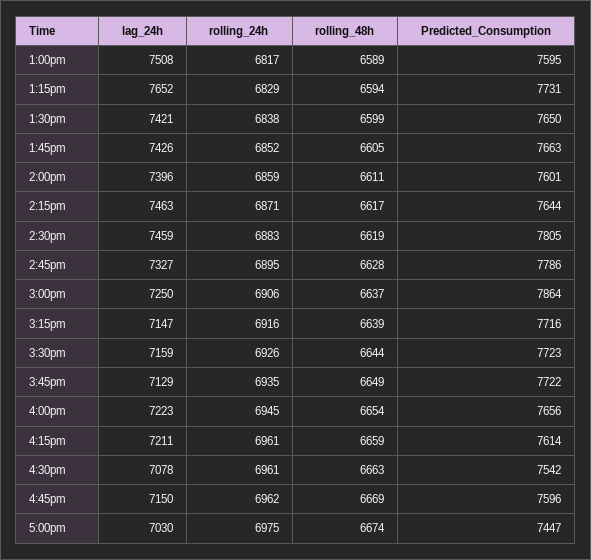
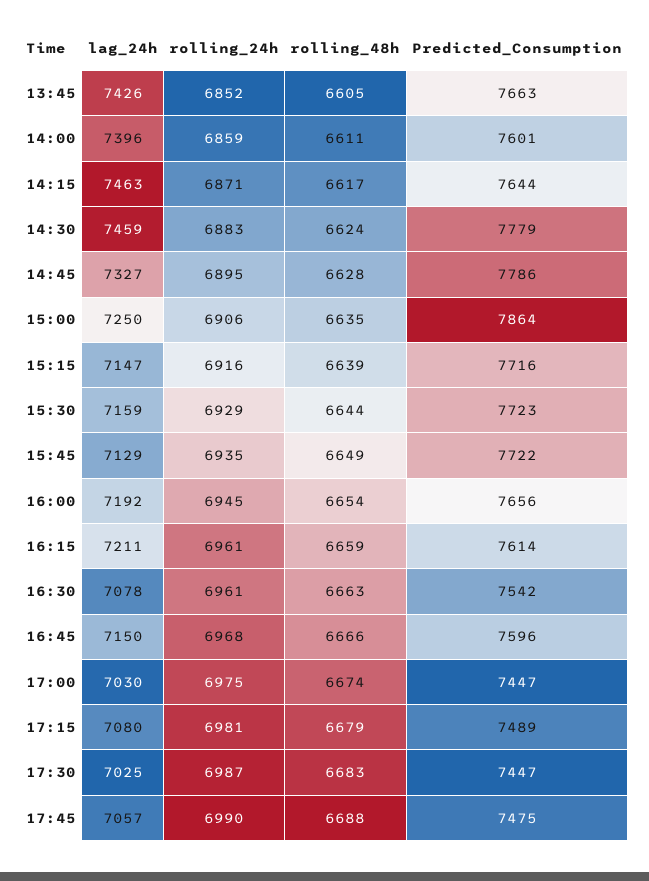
lag_24h, 1:00pm: 7508 -> none
rolling_24h, 1:00pm: 6817 -> none
rolling_48h, 1:00pm: 6589 -> none
Predicted_Consumption, 1:00pm: 7595 -> none
lag_24h, 1:15pm: 7652 -> none
rolling_24h, 1:15pm: 6829 -> none
rolling_48h, 1:15pm: 6594 -> none
Predicted_Consumption, 1:15pm: 7731 -> none
lag_24h, 1:30pm: 7421 -> none
rolling_24h, 1:30pm: 6838 -> none
rolling_48h, 1:30pm: 6599 -> none
Predicted_Consumption, 1:30pm: 7650 -> none
rolling_48h, 2:30pm: 6619 -> 6624
Predicted_Consumption, 2:30pm: 7805 -> 7779
rolling_48h, 3:00pm: 6637 -> 6635
rolling_24h, 3:30pm: 6926 -> 6929
lag_24h, 4:00pm: 7223 -> 7192
rolling_24h, 4:45pm: 6962 -> 6968
rolling_48h, 4:45pm: 6669 -> 6666
lag_24h, 17:15: none -> 7080
rolling_24h, 17:15: none -> 6981
rolling_48h, 17:15: none -> 6679
Predicted_Consumption, 17:15: none -> 7489
lag_24h, 17:30: none -> 7025
rolling_24h, 17:30: none -> 6987
rolling_48h, 17:30: none -> 6683
Predicted_Consumption, 17:30: none -> 7447
lag_24h, 17:45: none -> 7057
rolling_24h, 17:45: none -> 6990
rolling_48h, 17:45: none -> 6688
Predicted_Consumption, 17:45: none -> 7475

